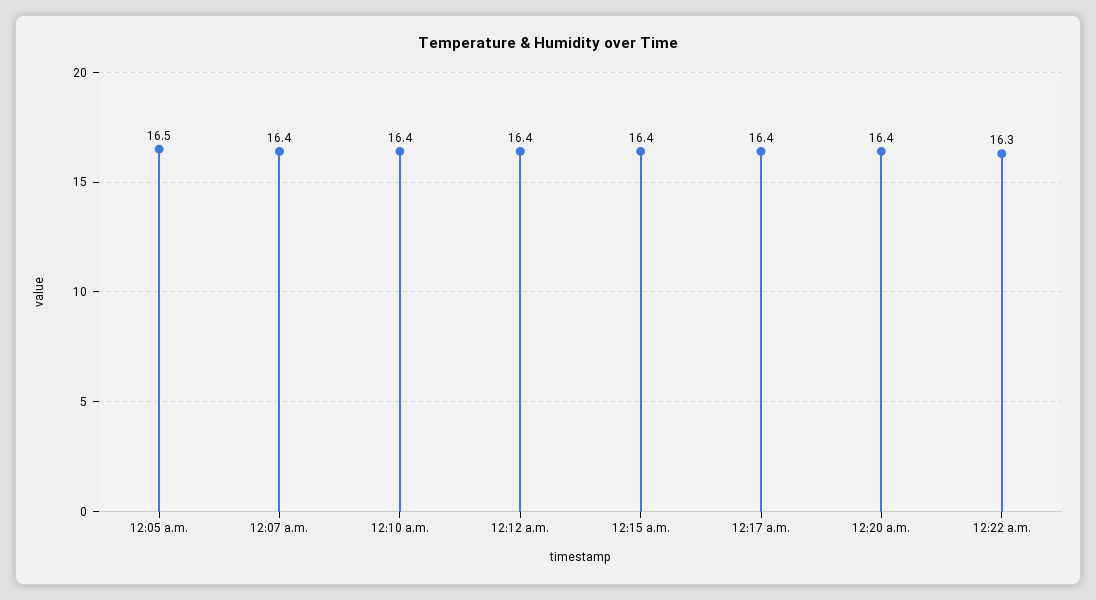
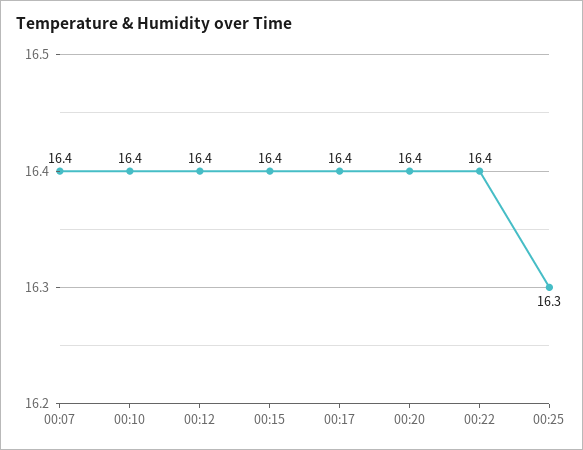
12:05 a.m.: 16.5 -> none
12:22 a.m.: 16.3 -> 16.4
00:25: none -> 16.3

